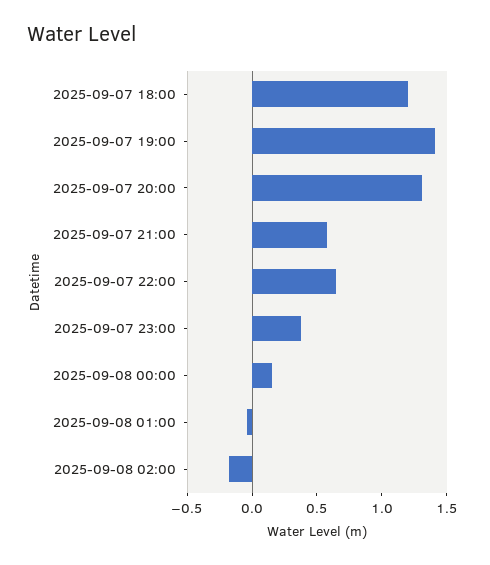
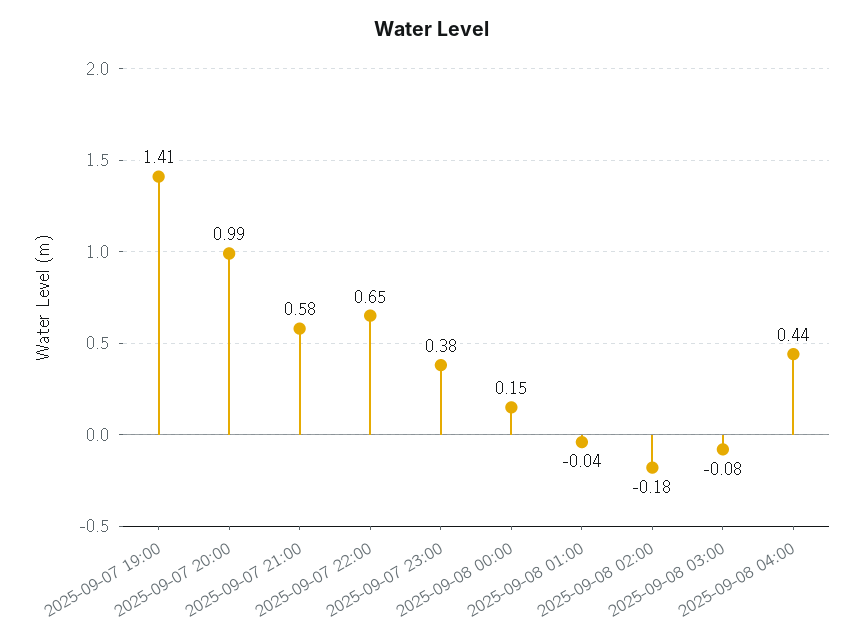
2025-09-07 18:00: 1.2 -> none
2025-09-07 20:00: 1.3 -> 0.99
2025-09-08 03:00: none -> -0.08
2025-09-08 04:00: none -> 0.44

